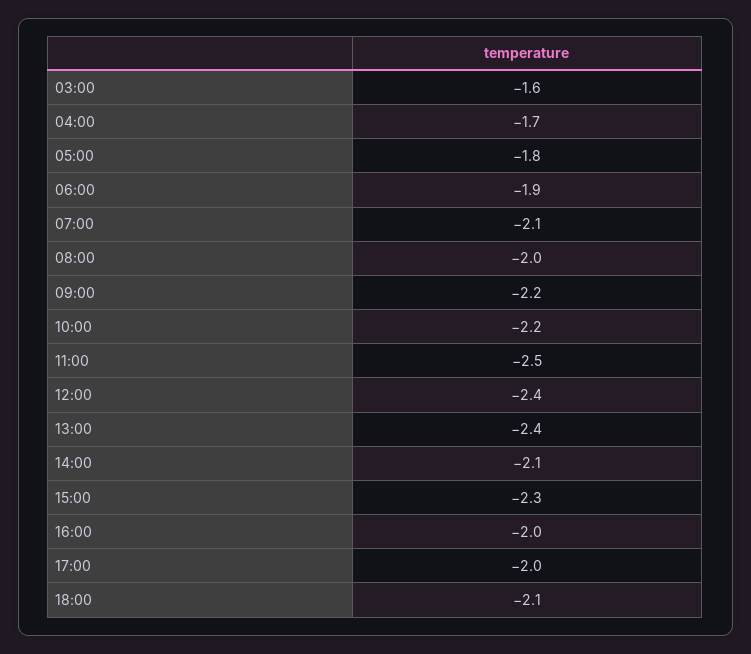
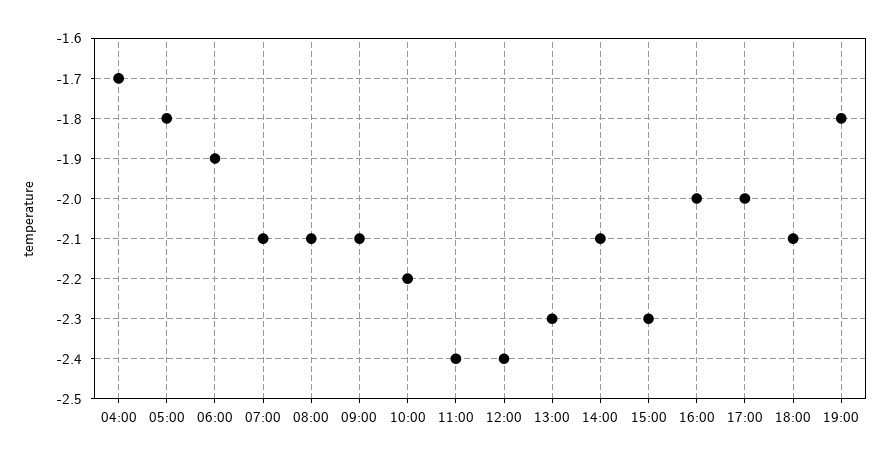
03:00: -1.6 -> none
08:00: -2 -> -2.1
09:00: -2.2 -> -2.1
11:00: -2.5 -> -2.4
13:00: -2.4 -> -2.3
19:00: none -> -1.8

